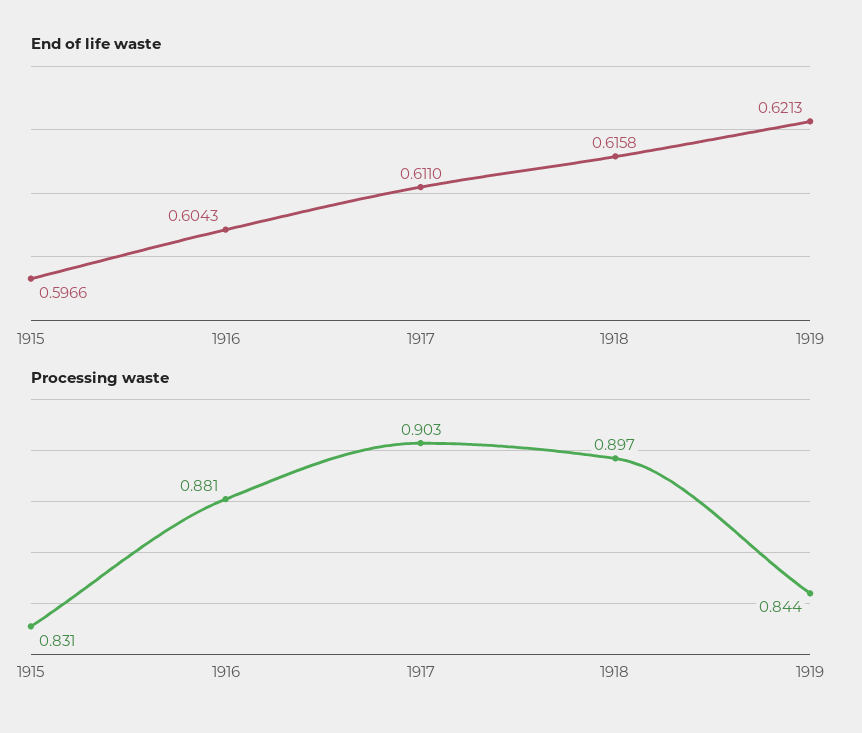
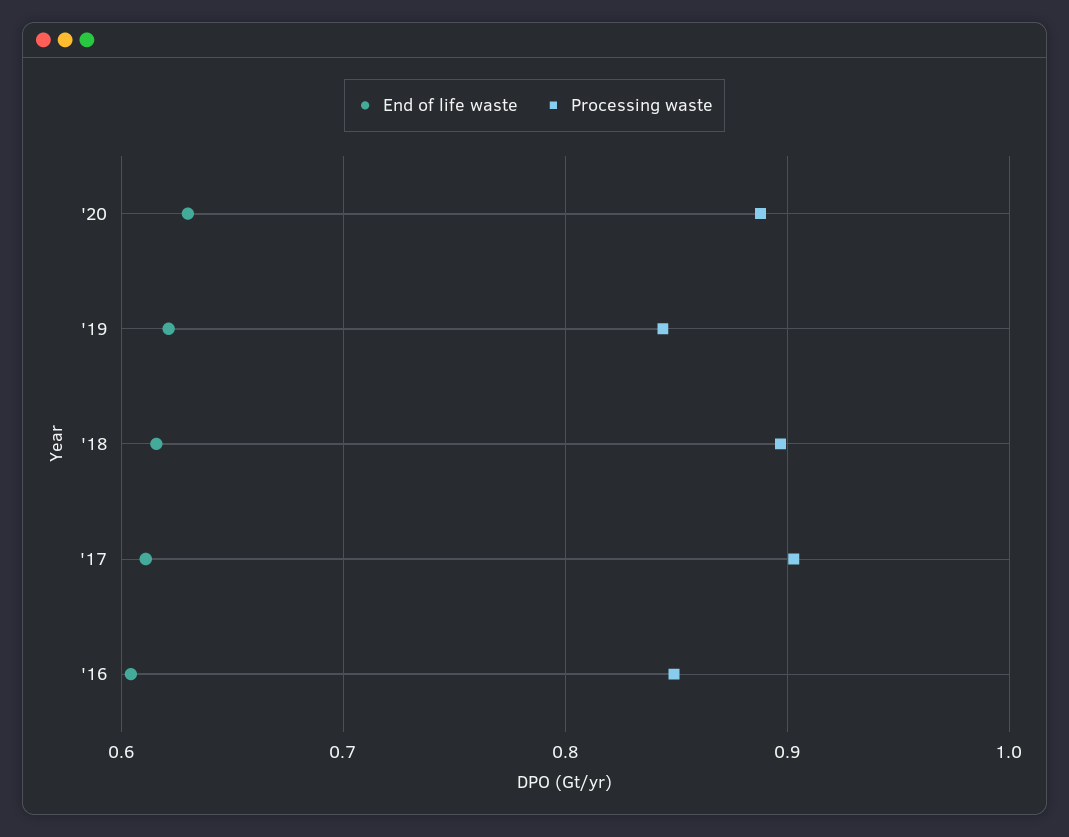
End of life waste, 1915: 0.5966 -> none
Processing waste, 1915: 0.831 -> none
Processing waste, 1916: 0.881 -> 0.85
End of life waste, '20: none -> 0.63
Processing waste, '20: none -> 0.89

